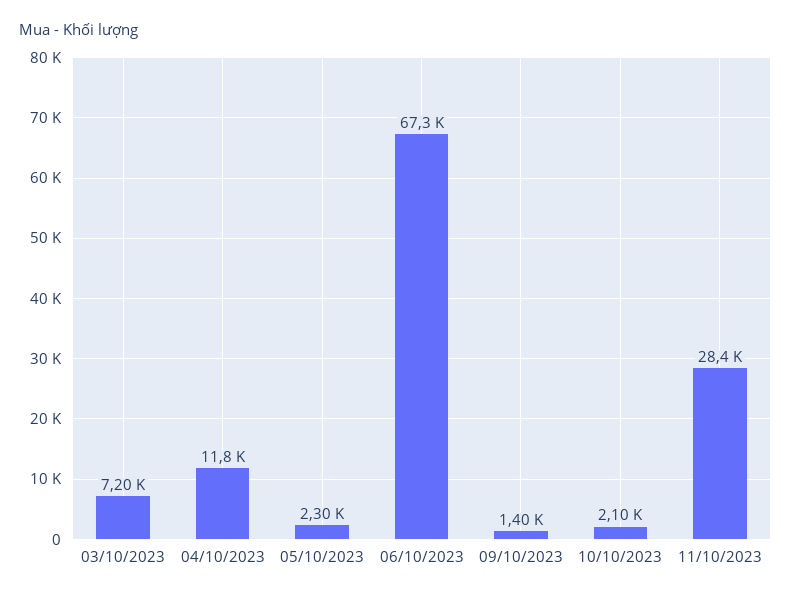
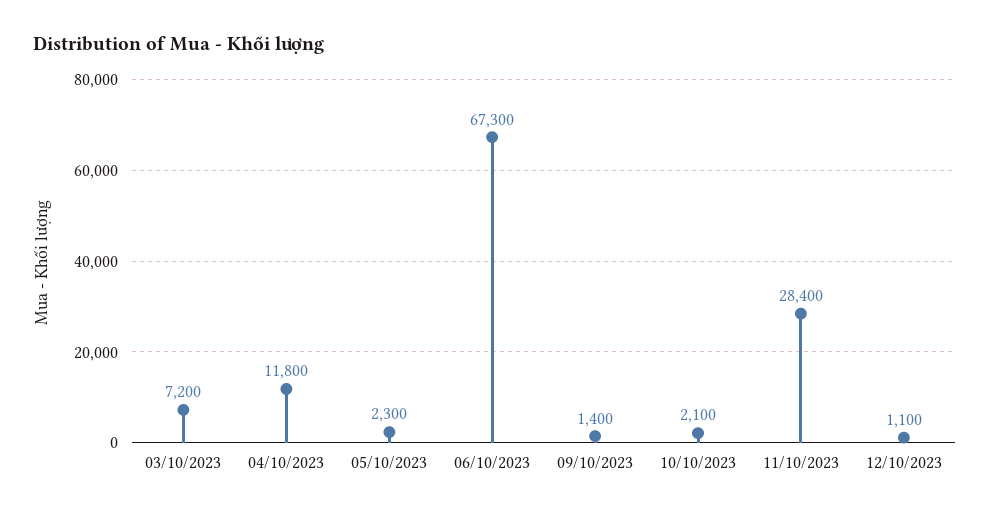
12/10/2023: none -> 1100

